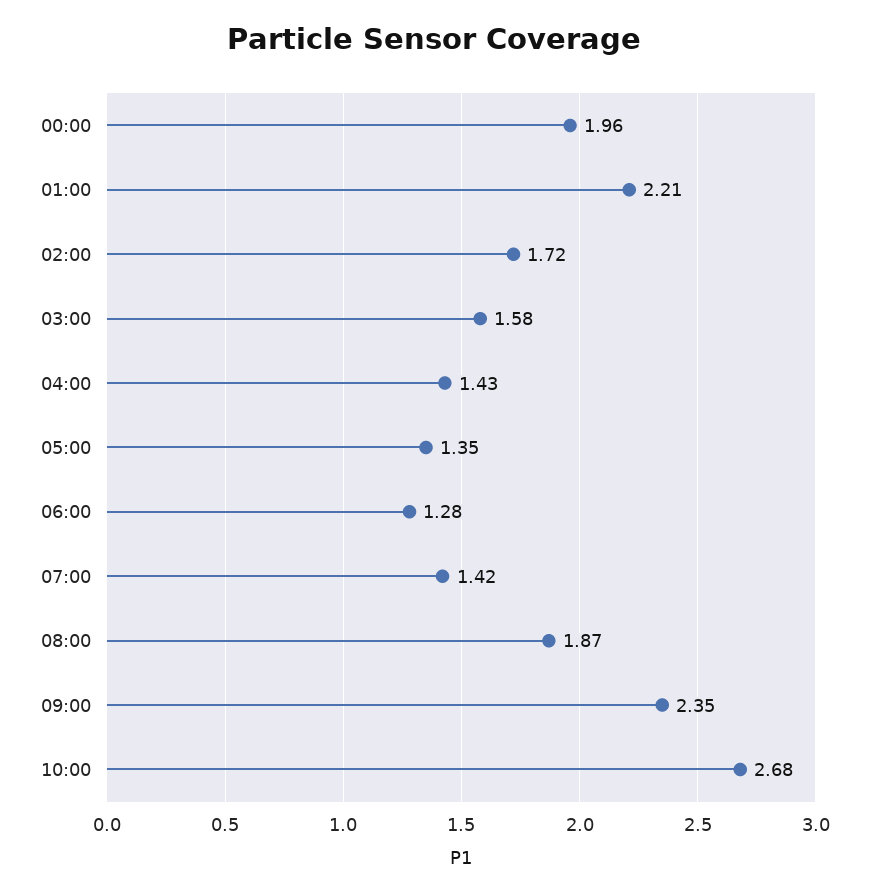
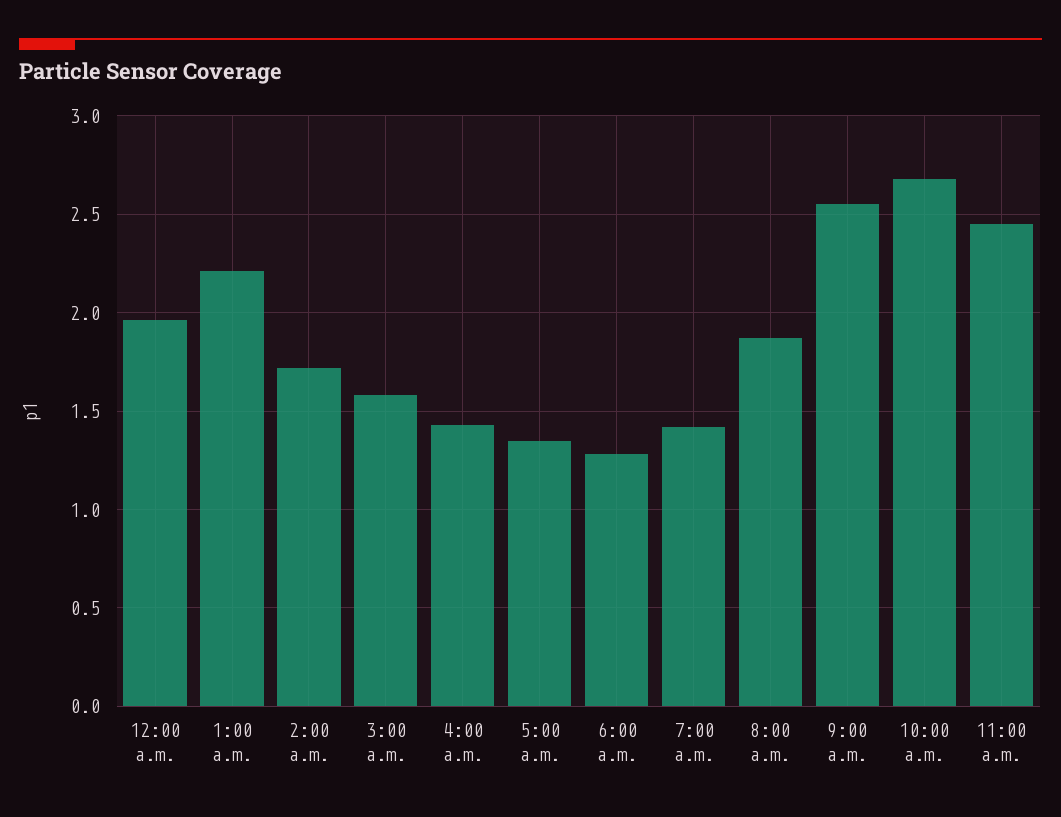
09:00: 2.35 -> 2.55
11:00 a.m.: none -> 2.45

